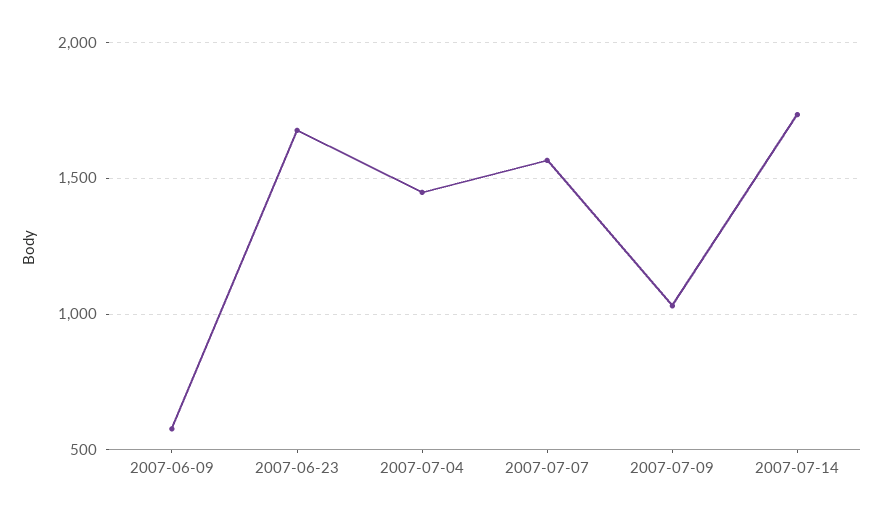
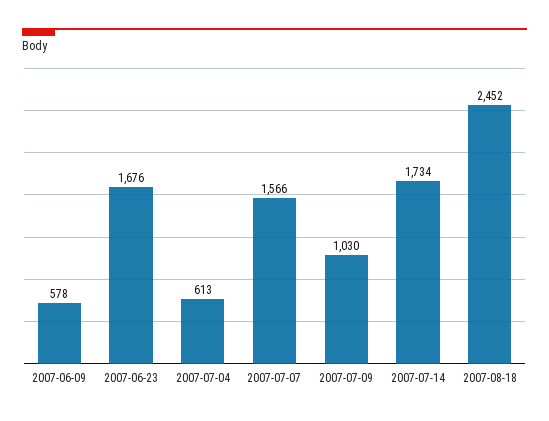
2007-07-04: 1450 -> 613
2007-08-18: none -> 2452

